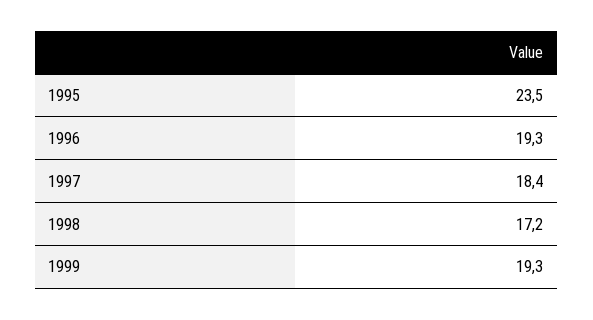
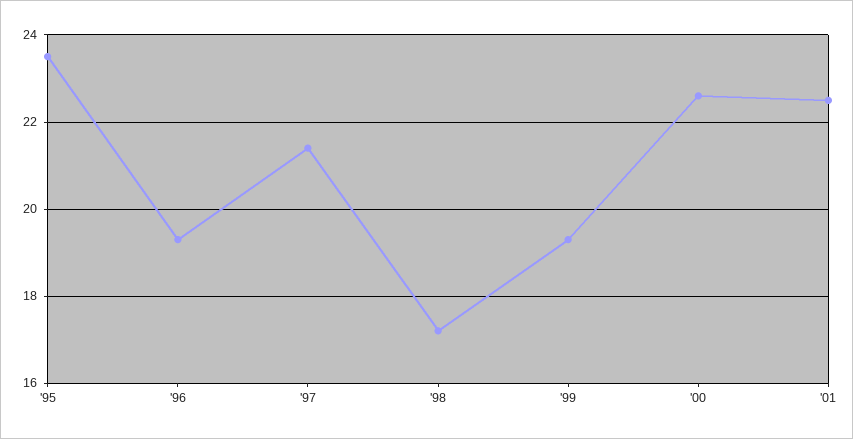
1997: 18.4 -> 21.5
'00: none -> 22.5
'01: none -> 22.5

